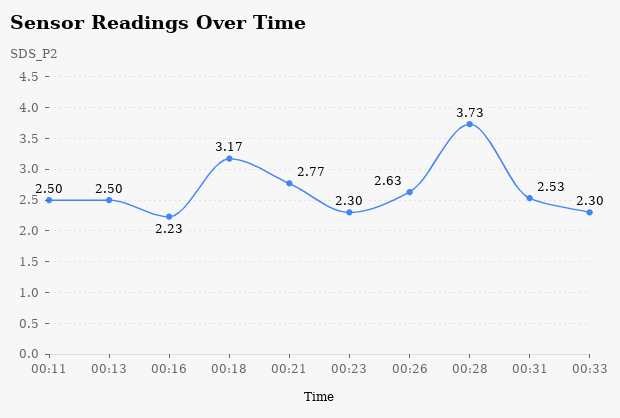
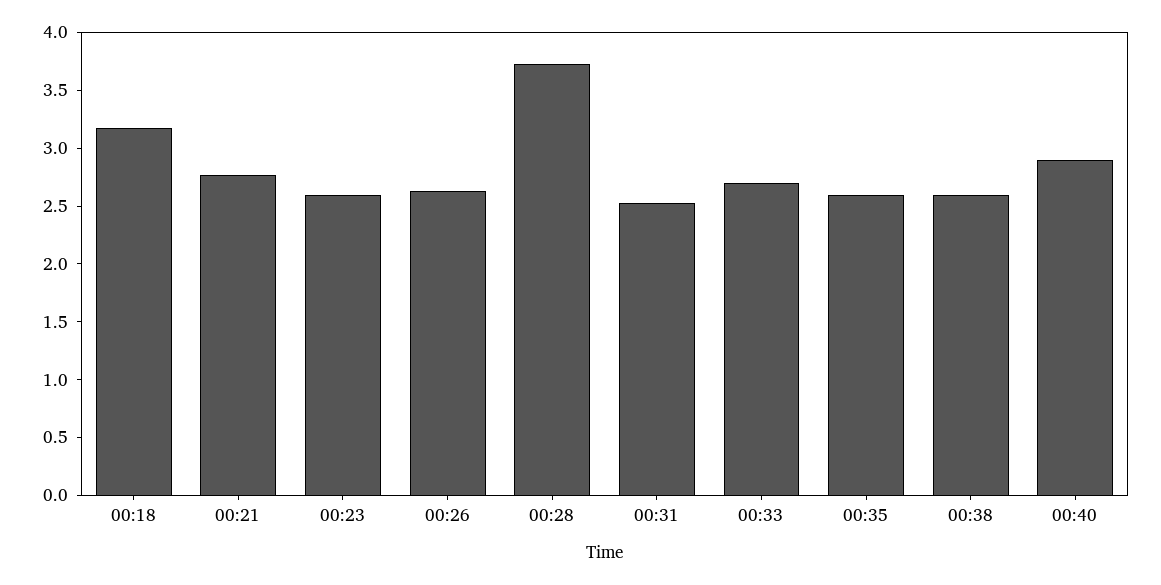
00:11: 2.5 -> none
00:13: 2.5 -> none
00:16: 2.23 -> none
00:23: 2.3 -> 2.6
00:33: 2.3 -> 2.7
00:35: none -> 2.6
00:38: none -> 2.6
00:40: none -> 2.9

